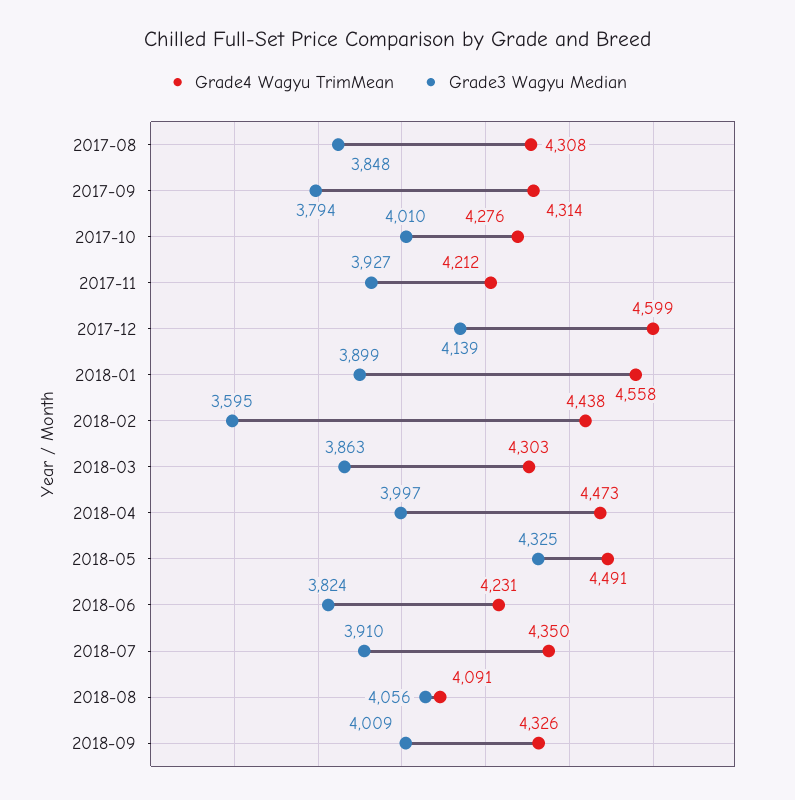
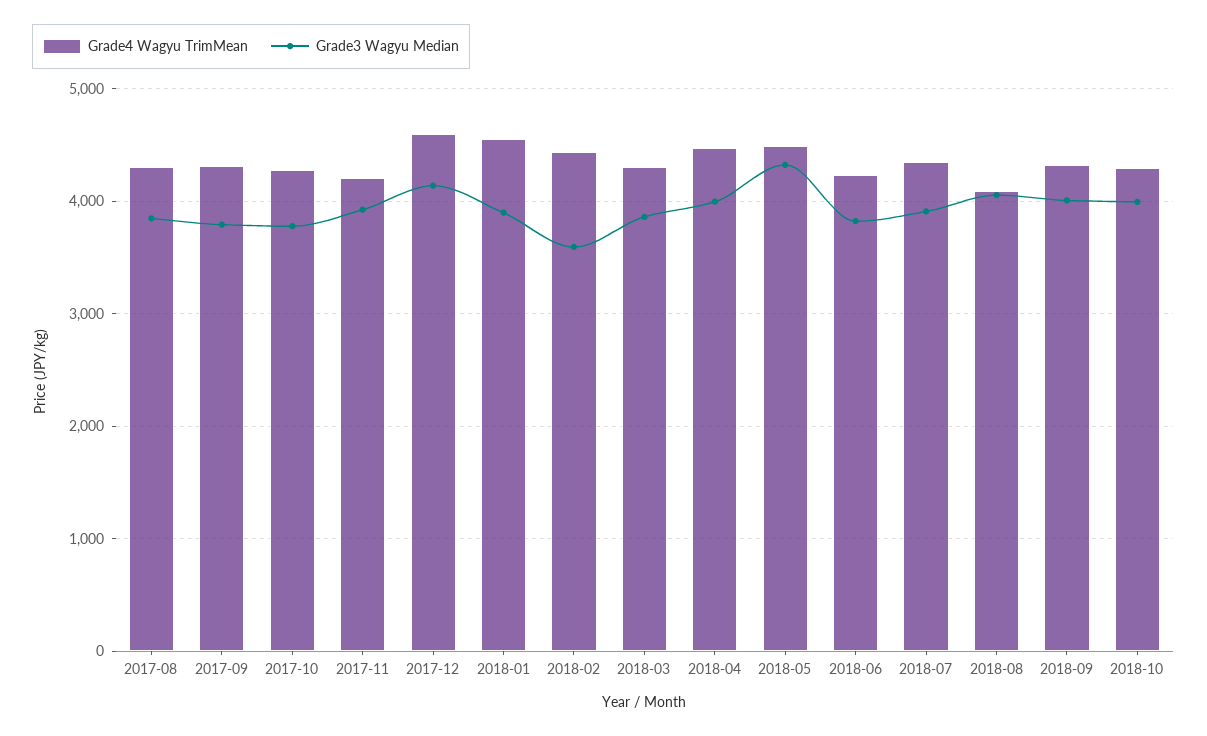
Grade3 Wagyu Median, 2017-10: 4010 -> 3800
Grade4 Wagyu TrimMean, 2018-10: none -> 4300
Grade3 Wagyu Median, 2018-10: none -> 4000

